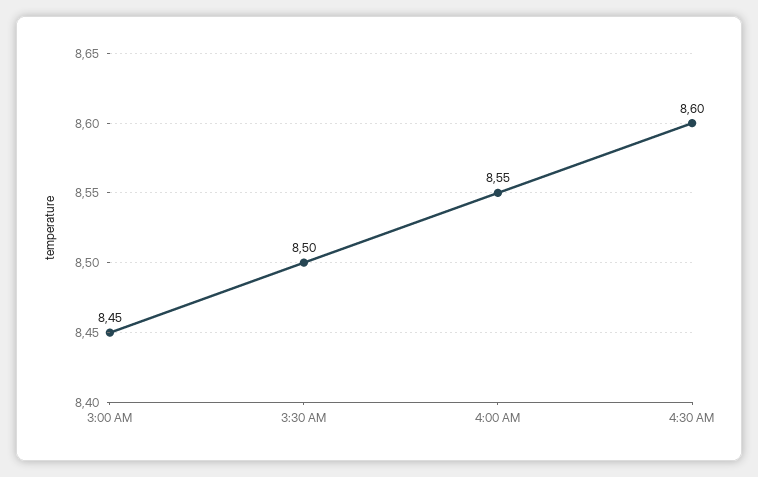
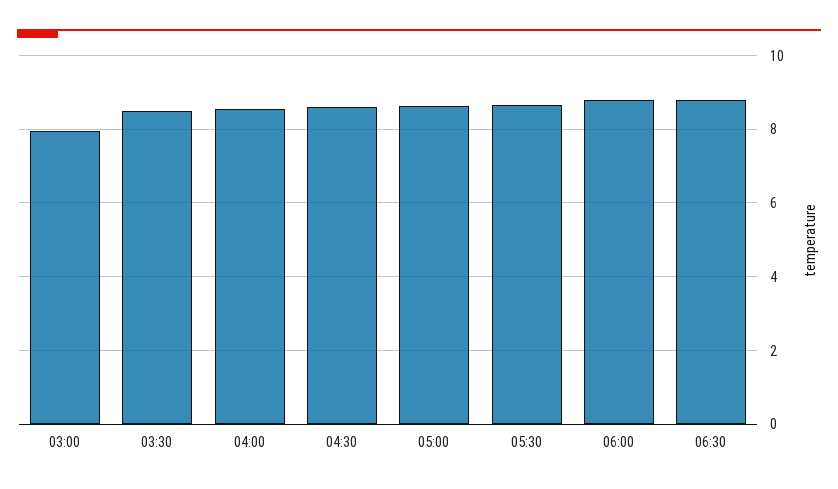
3:00 AM: 8.45 -> 8
05:00: none -> 8.6
05:30: none -> 8.6
06:00: none -> 8.8
06:30: none -> 8.8

